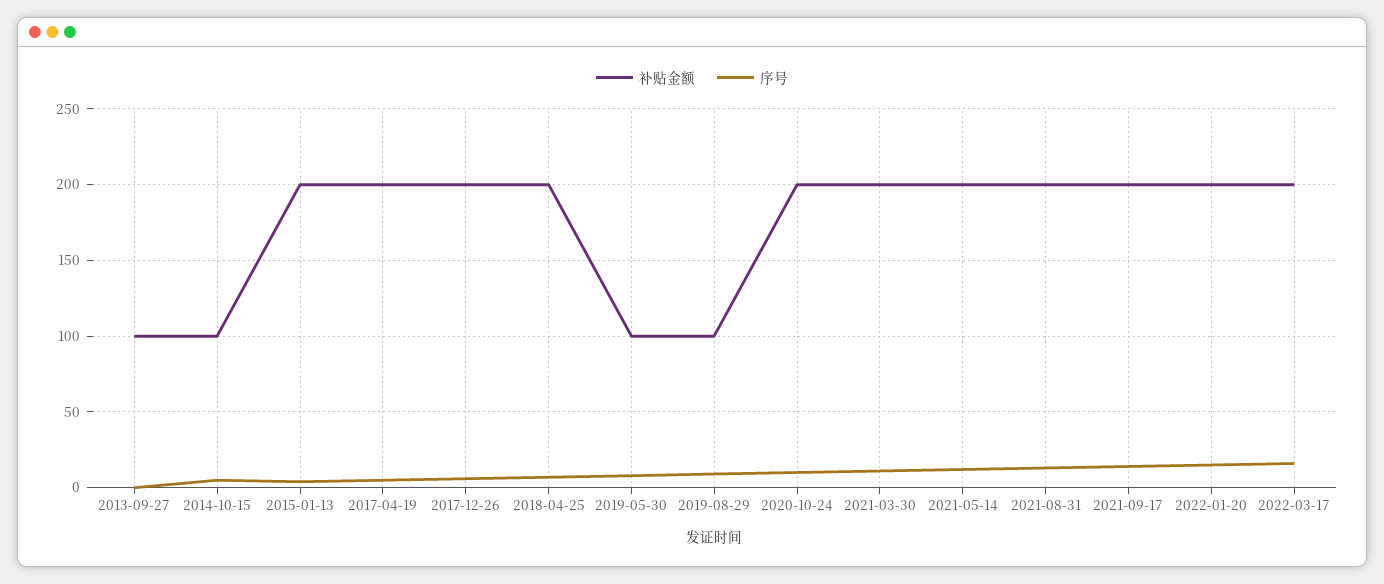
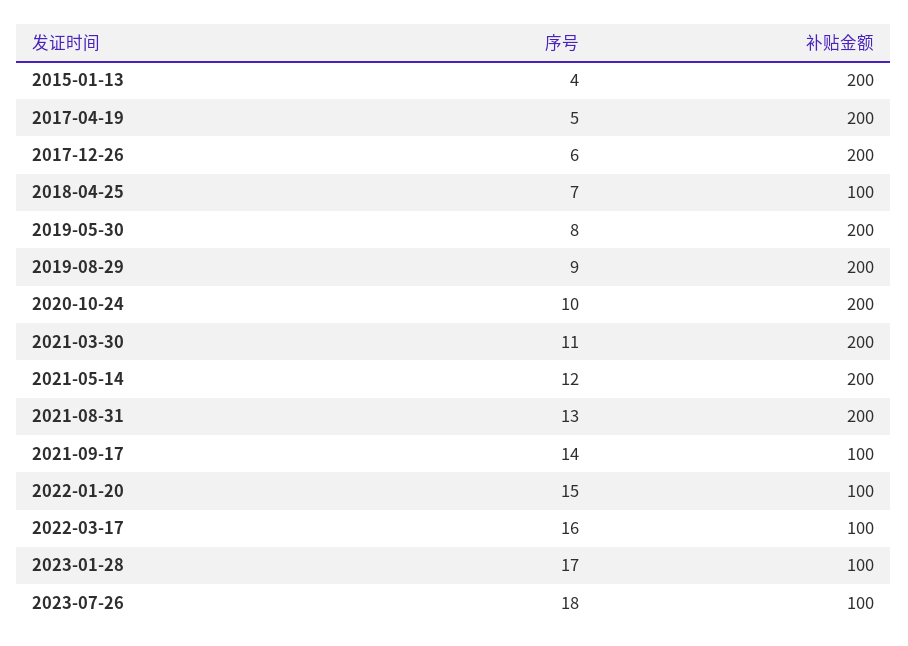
补贴金额, 2013-09-27: 100 -> none
序号, 2013-09-27: 0 -> none
补贴金额, 2014-10-15: 100 -> none
序号, 2014-10-15: 5 -> none
补贴金额, 2018-04-25: 200 -> 100
补贴金额, 2019-05-30: 100 -> 200
补贴金额, 2019-08-29: 100 -> 200
补贴金额, 2021-09-17: 200 -> 100
补贴金额, 2022-01-20: 200 -> 100
补贴金额, 2022-03-17: 200 -> 100
序号, 2023-01-28: none -> 17
补贴金额, 2023-01-28: none -> 100
序号, 2023-07-26: none -> 18
补贴金额, 2023-07-26: none -> 100

